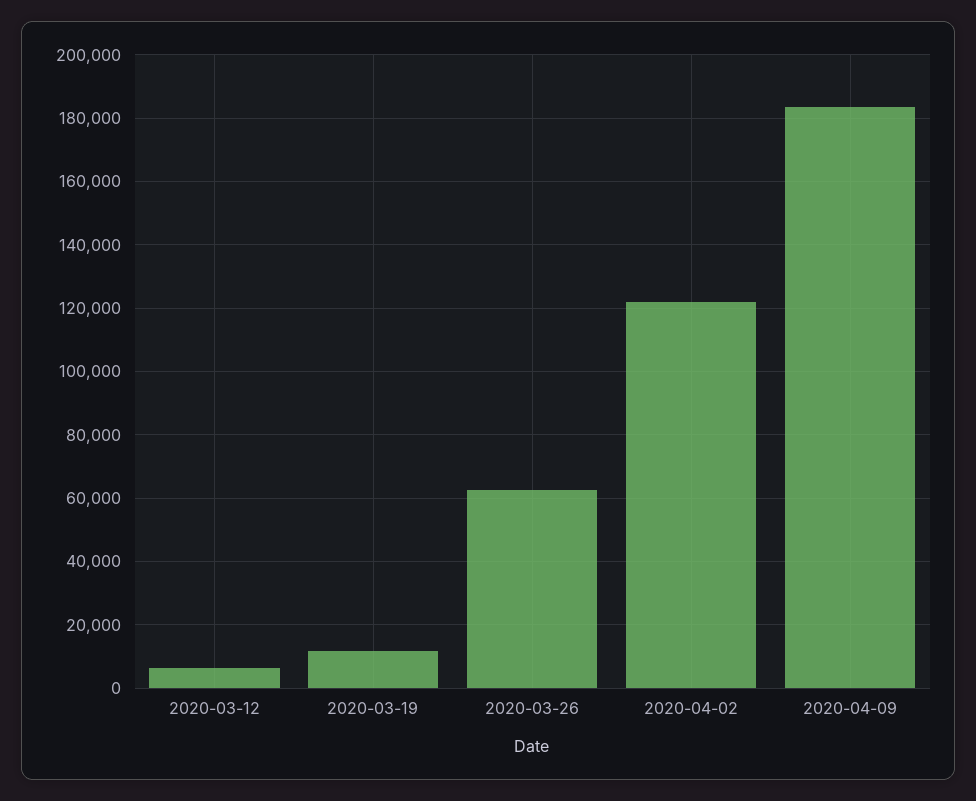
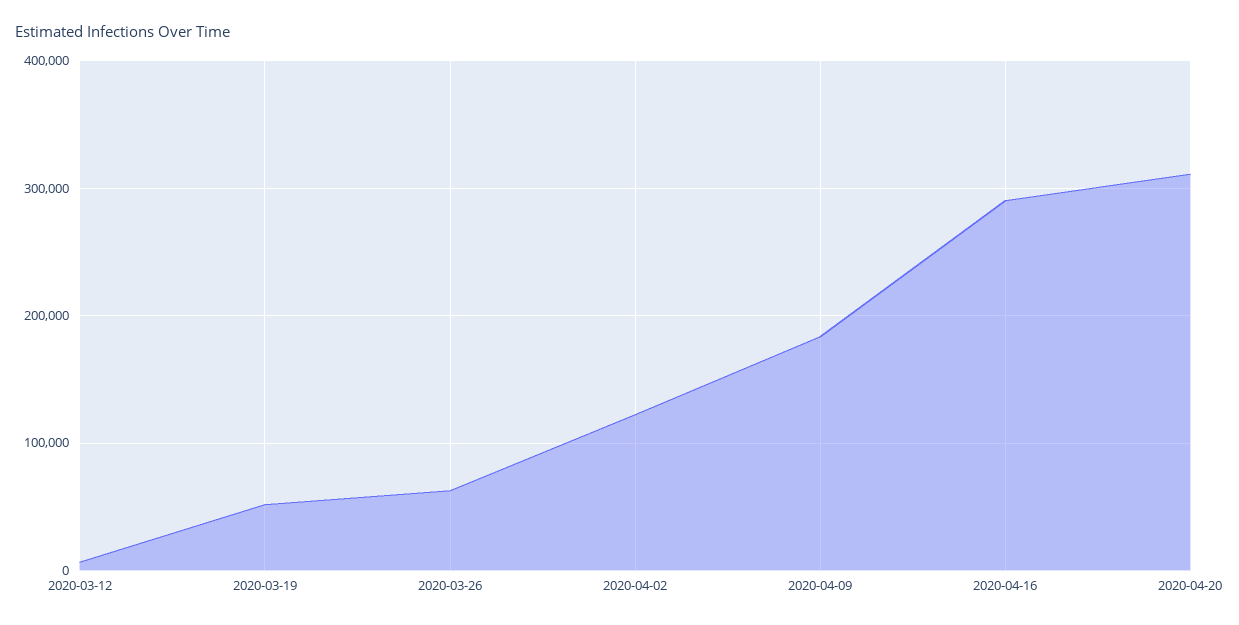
2020-03-19: 12000 -> 50000
2020-04-16: none -> 290000
2020-04-20: none -> 310000

